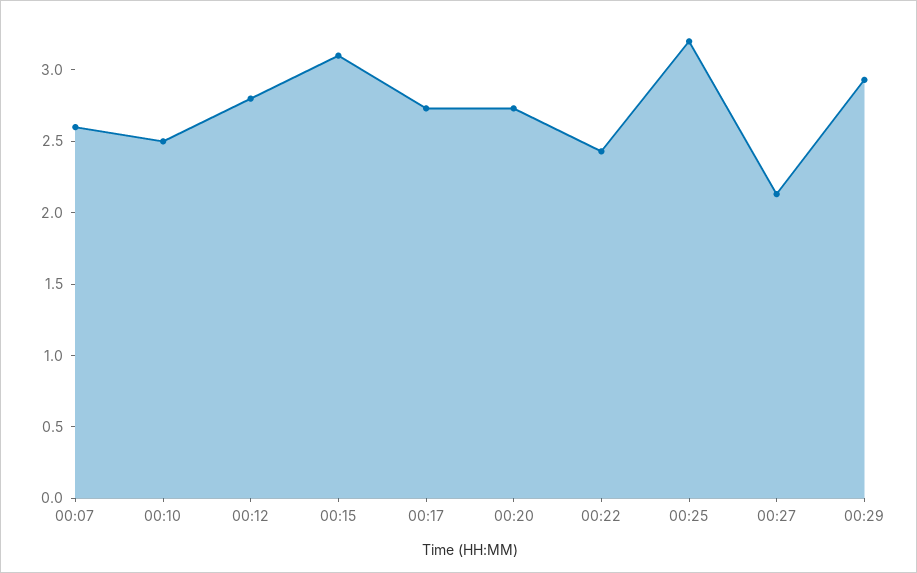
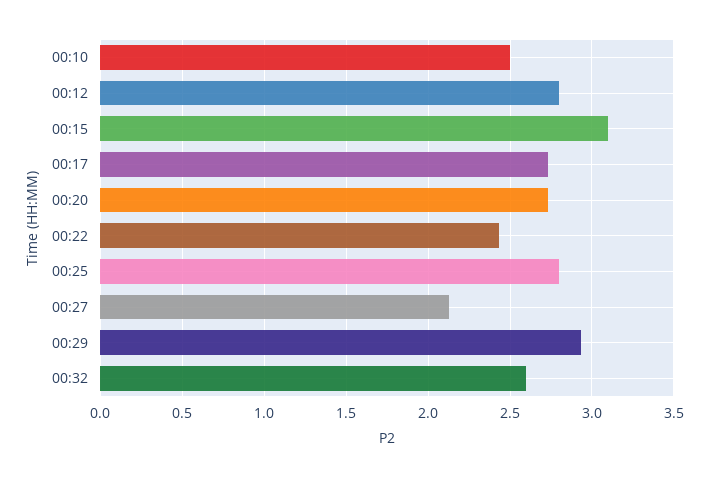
00:07: 2.6 -> none
00:25: 3.2 -> 2.8
00:32: none -> 2.6

